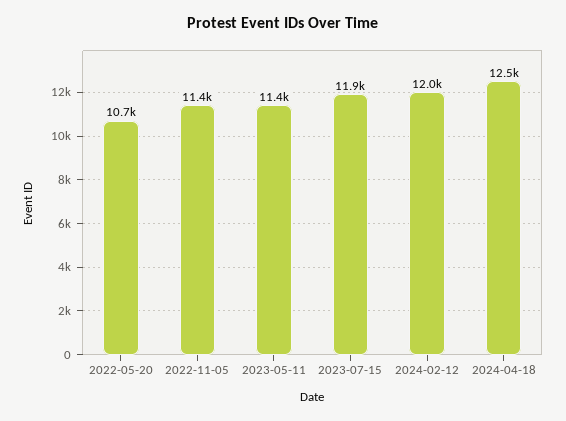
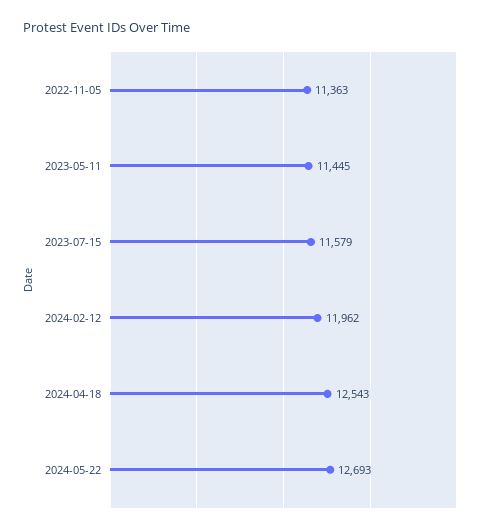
2022-05-20: 10700 -> none
2023-07-15: 11900 -> 11579
2024-05-22: none -> 12693

